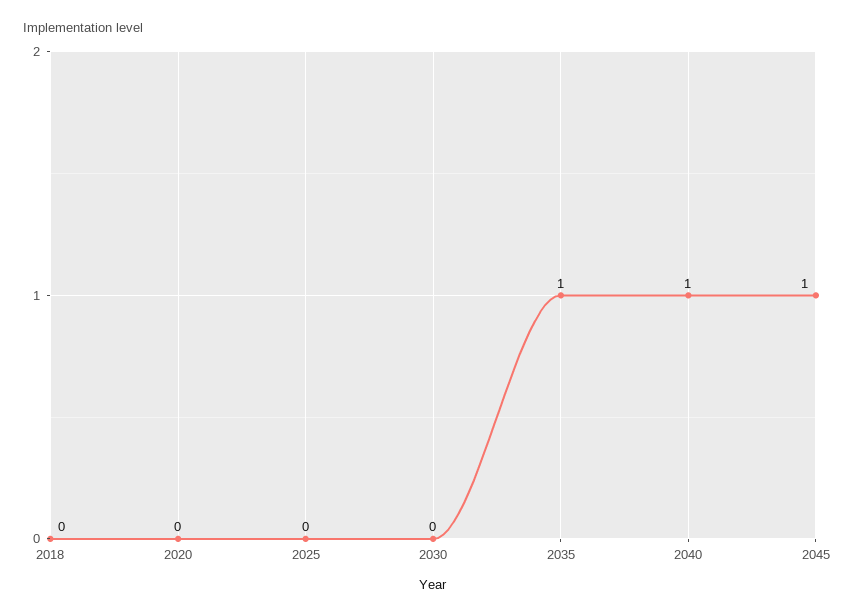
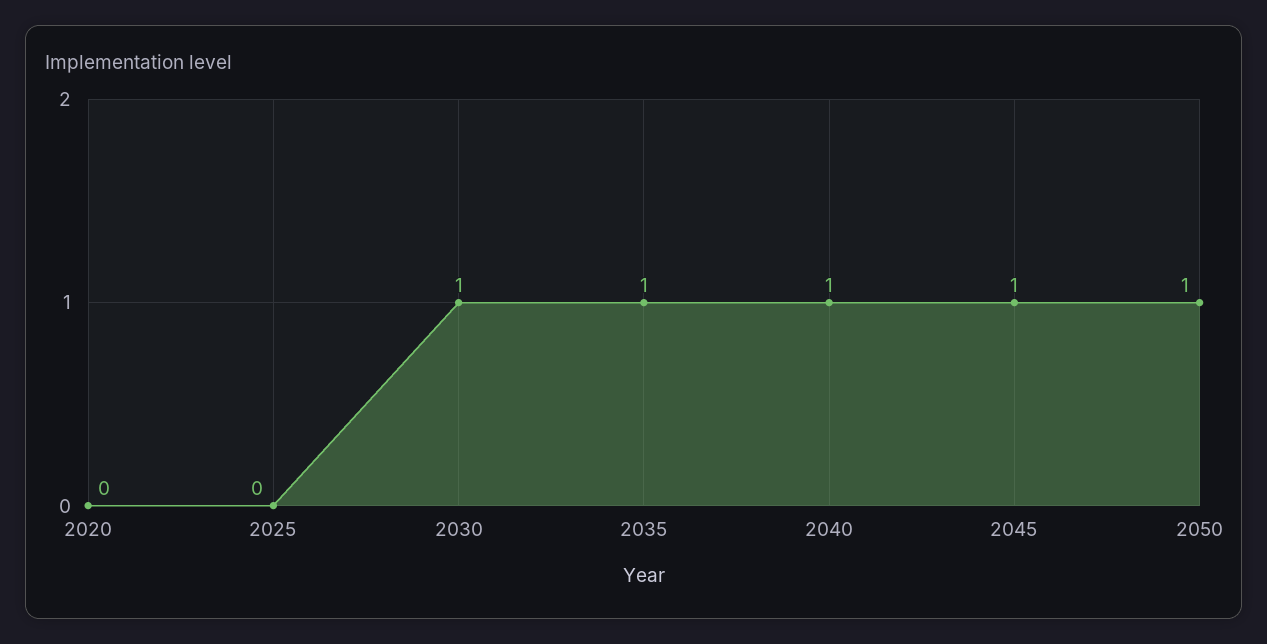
2018: 0 -> none
2030: 0 -> 1
2050: none -> 1

